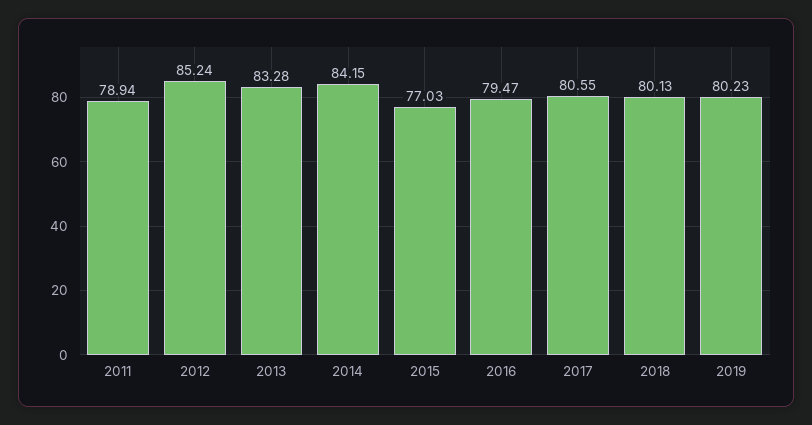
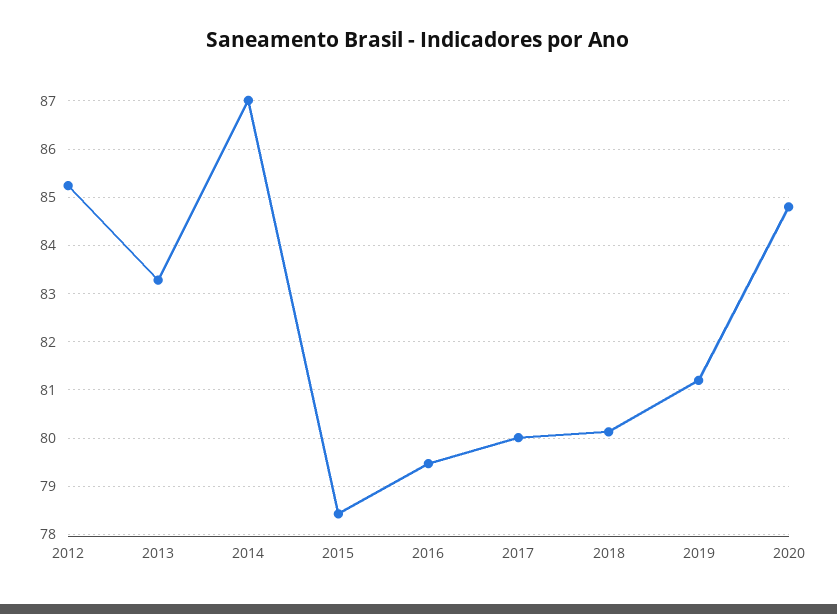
2011: 78.94 -> none
2014: 84.15 -> 87
2015: 77.03 -> 78.4
2017: 80.55 -> 80
2019: 80.23 -> 81.2
2020: none -> 84.8

